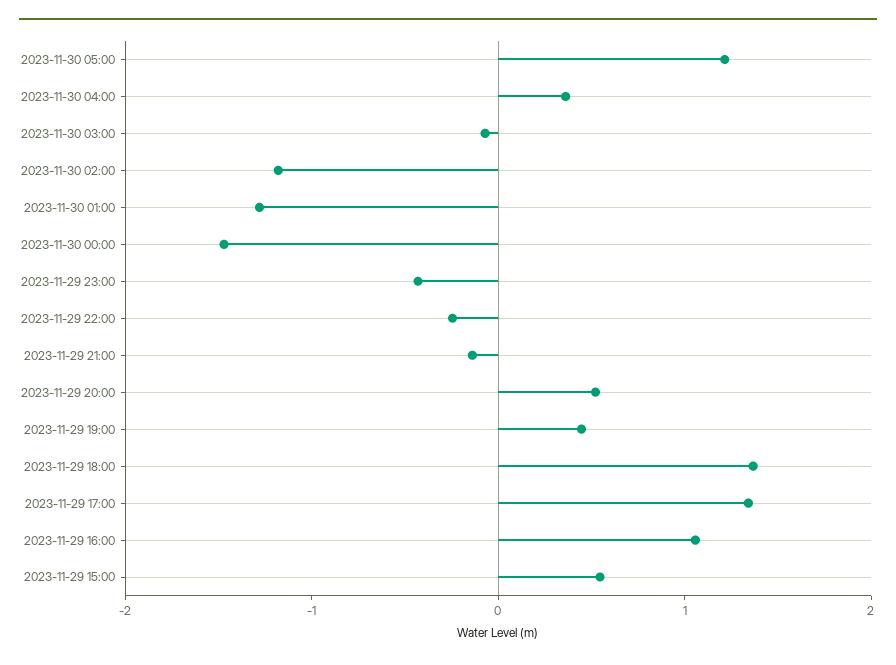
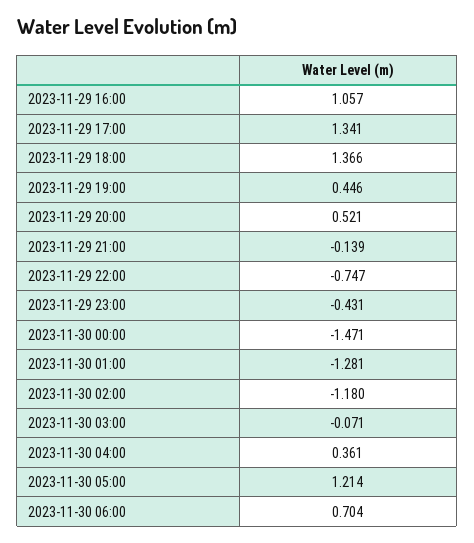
2023-11-29 22:00: -0.2 -> -0.747
2023-11-29 15:00: 0.6 -> none
2023-11-30 06:00: none -> 0.704

